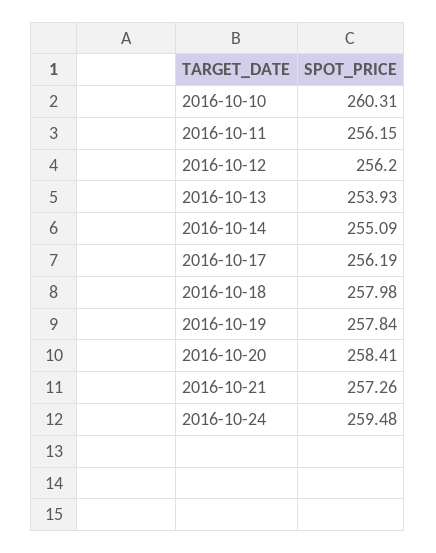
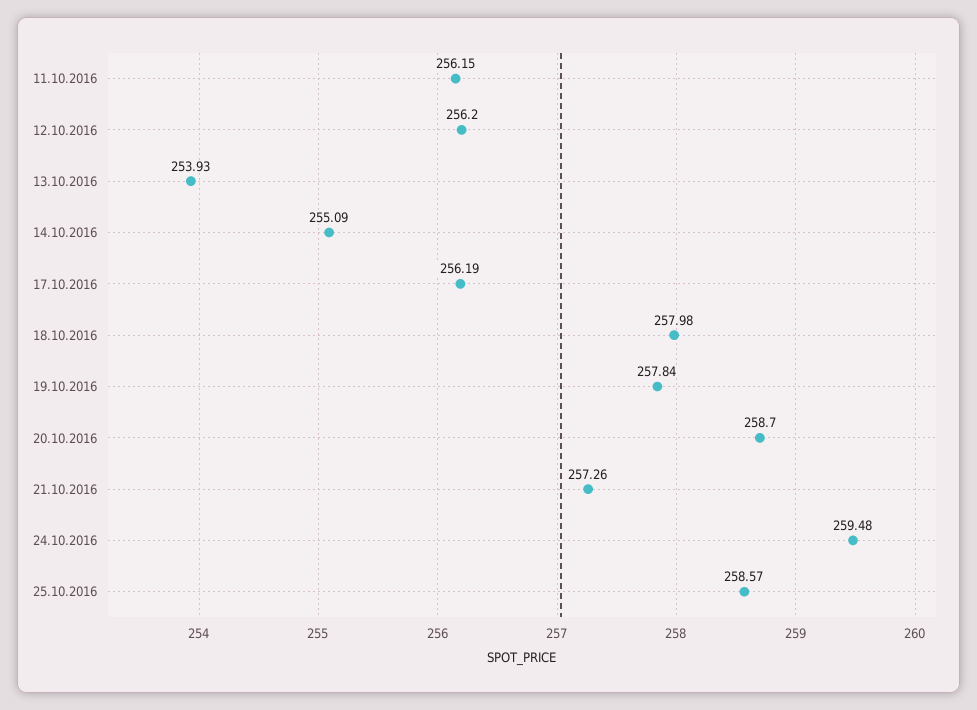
2016-10-10: 260.31 -> none
2016-10-20: 258.41 -> 258.7
25.10.2016: none -> 258.57

